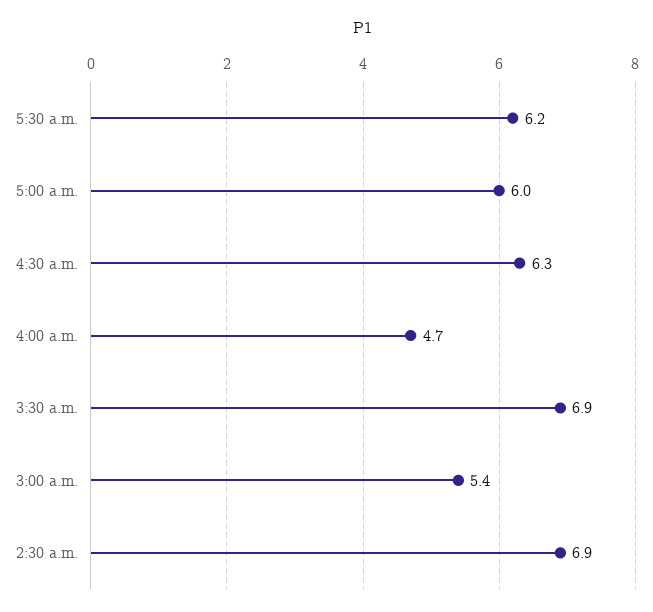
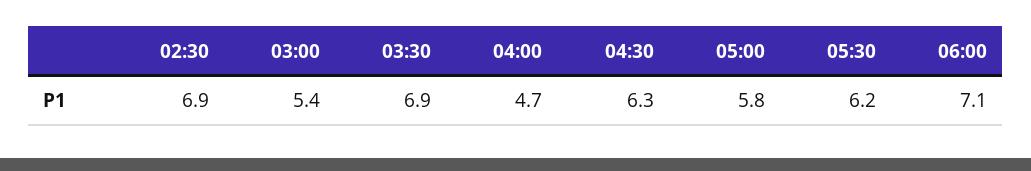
5:00 a.m.: 6 -> 5.8
06:00: none -> 7.1

